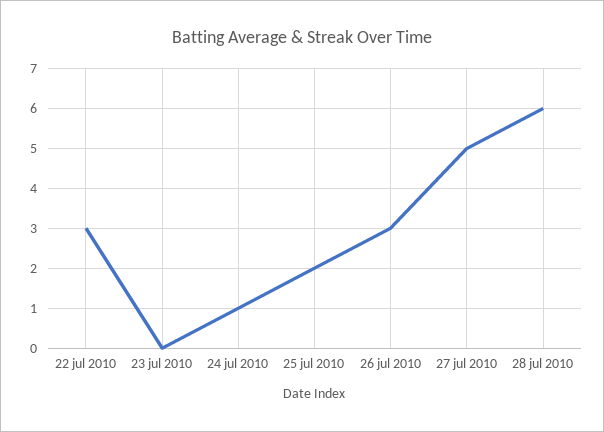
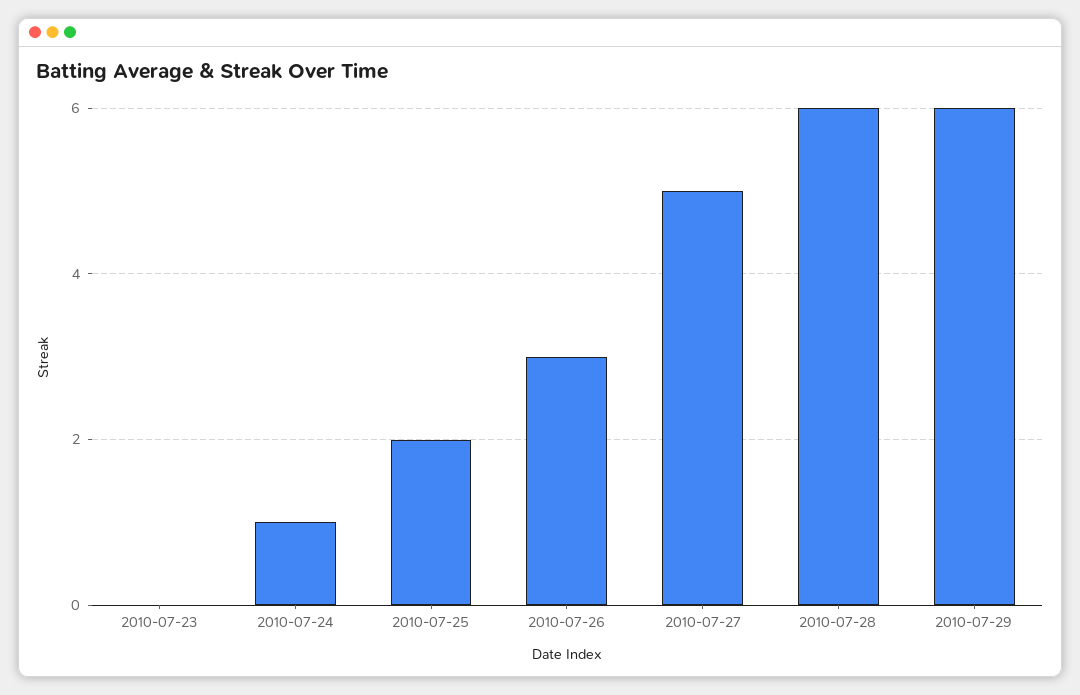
22 jul 2010: 3 -> none
2010-07-29: none -> 6

